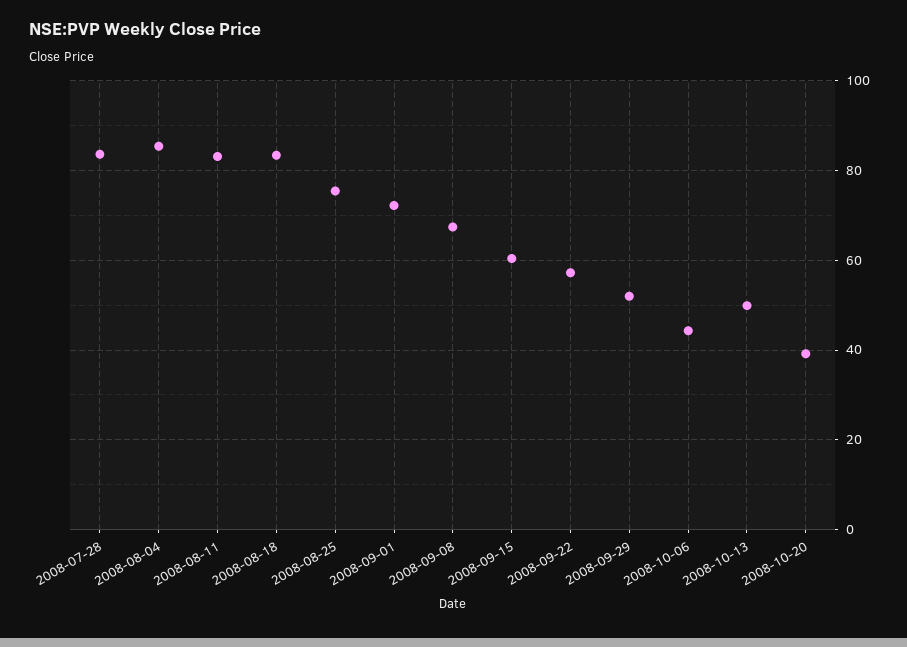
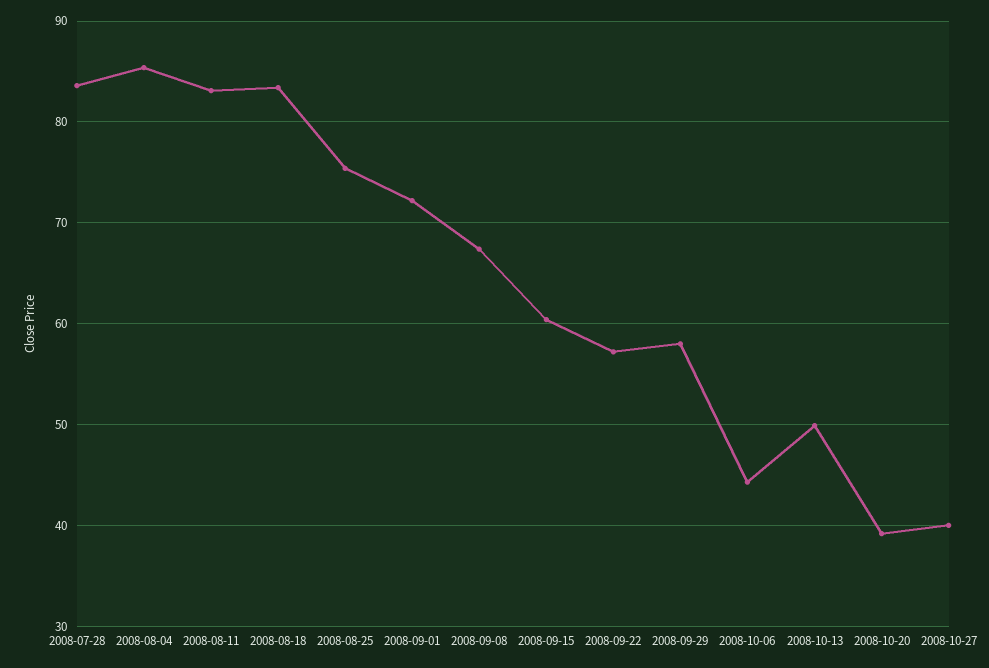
2008-09-29: 52 -> 58
2008-10-27: none -> 40

